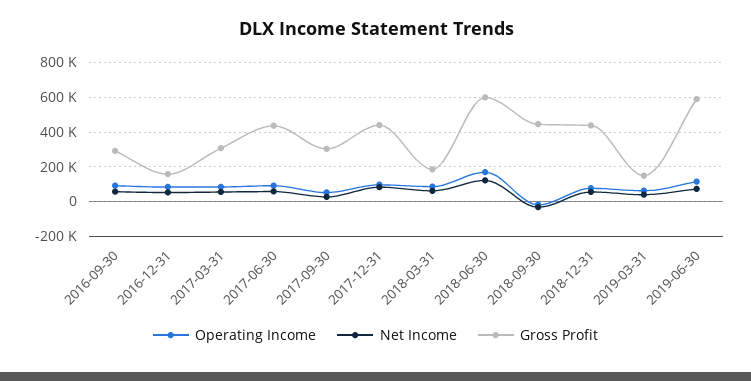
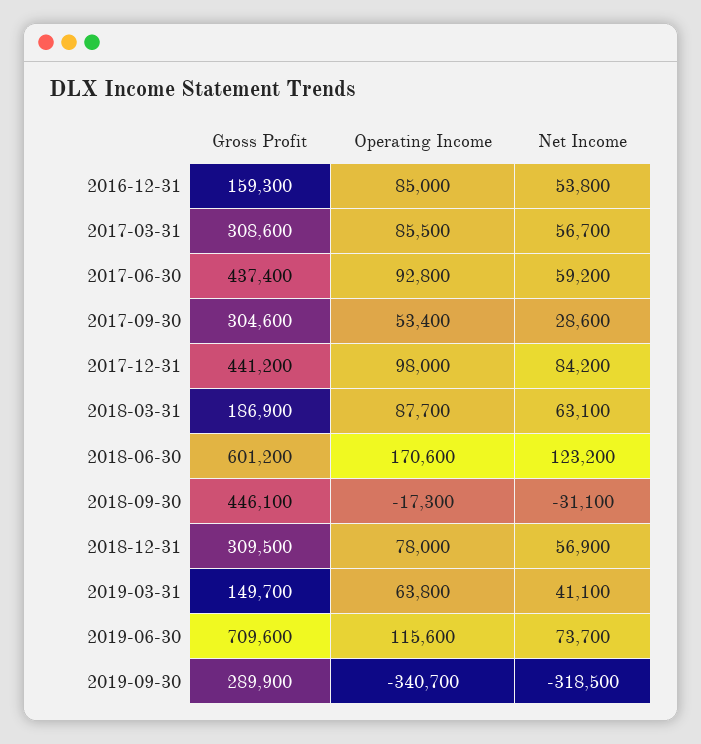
Operating Income, 2016-09-30: 100000 -> none
Net Income, 2016-09-30: 50000 -> none
Gross Profit, 2016-09-30: 300000 -> none
Gross Profit, 2018-12-31: 450000 -> 309500
Gross Profit, 2019-06-30: 600000 -> 709600
Gross Profit, 2019-09-30: none -> 289900
Operating Income, 2019-09-30: none -> -340700
Net Income, 2019-09-30: none -> -318500

